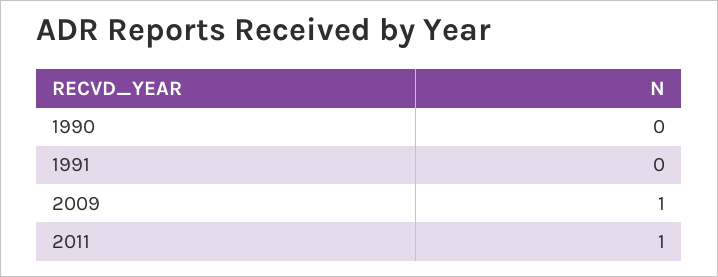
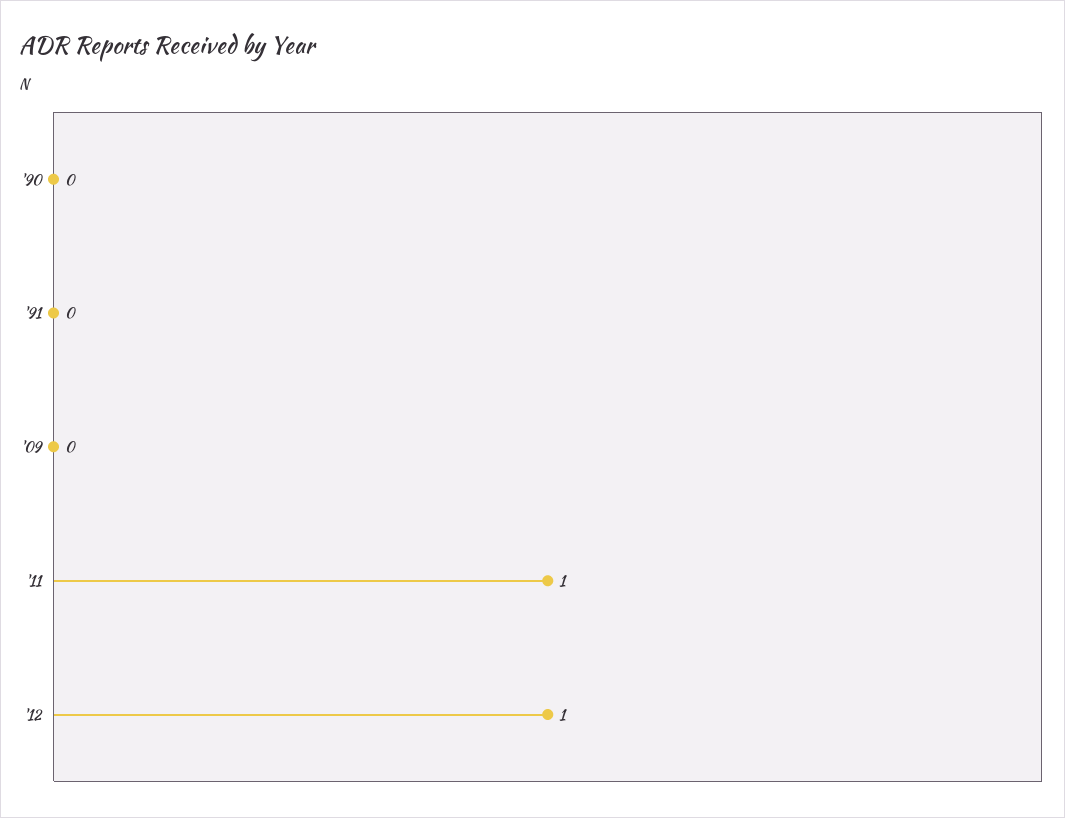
2009: 1 -> 0
'12: none -> 1

